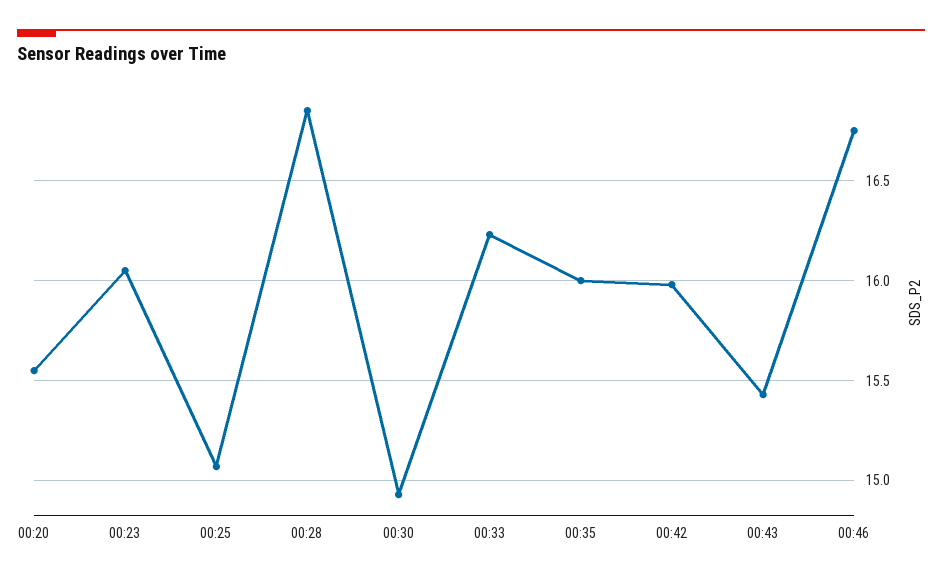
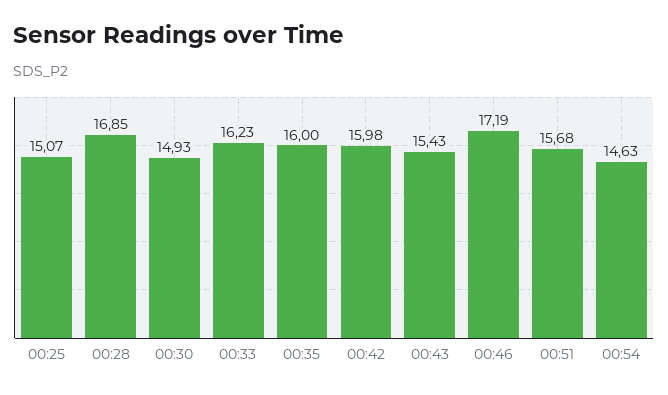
00:20: 15.55 -> none
00:23: 16.05 -> none
00:46: 16.75 -> 17.19
00:51: none -> 15.68
00:54: none -> 14.63

